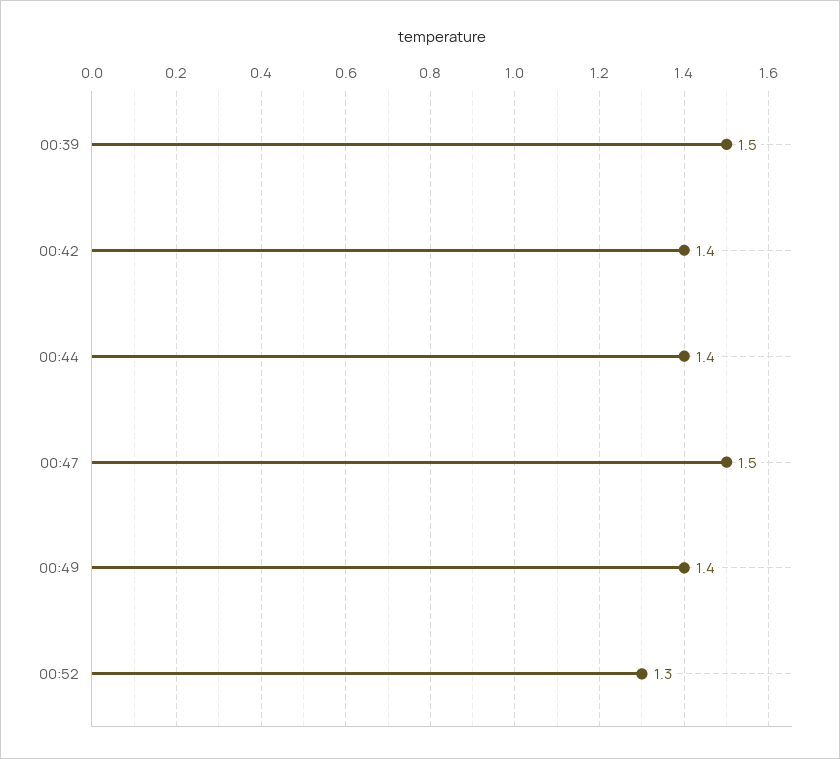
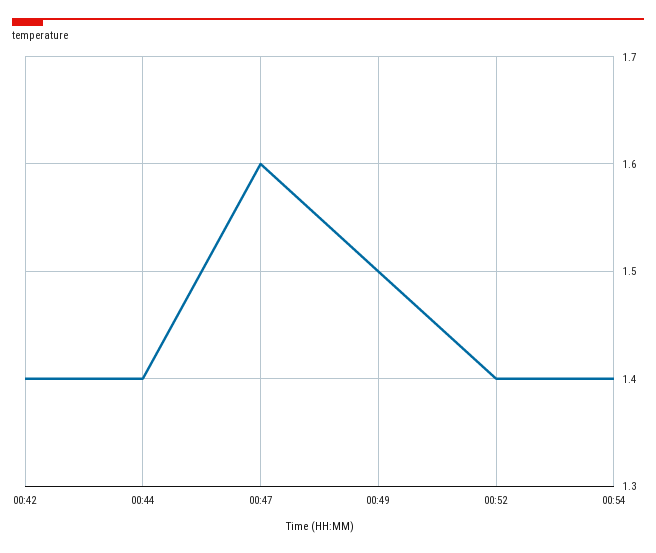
00:39: 1.5 -> none
00:47: 1.5 -> 1.6
00:49: 1.4 -> 1.5
00:52: 1.3 -> 1.4
00:54: none -> 1.4

